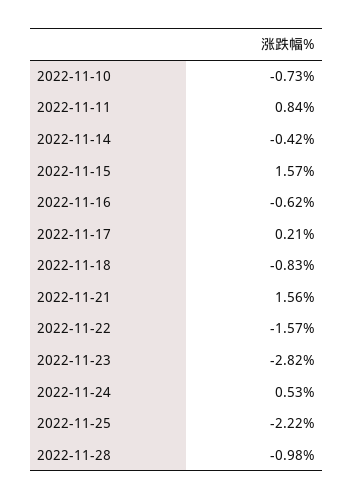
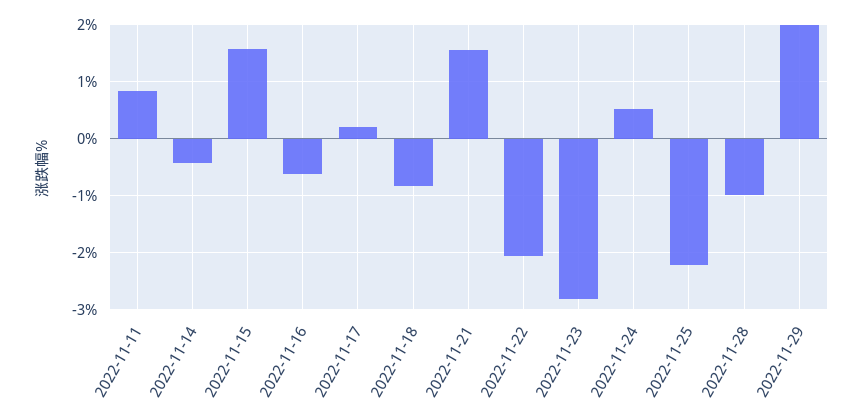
2022-11-10: -0.73 -> none
2022-11-22: -1.57 -> -2
2022-11-29: none -> 2

